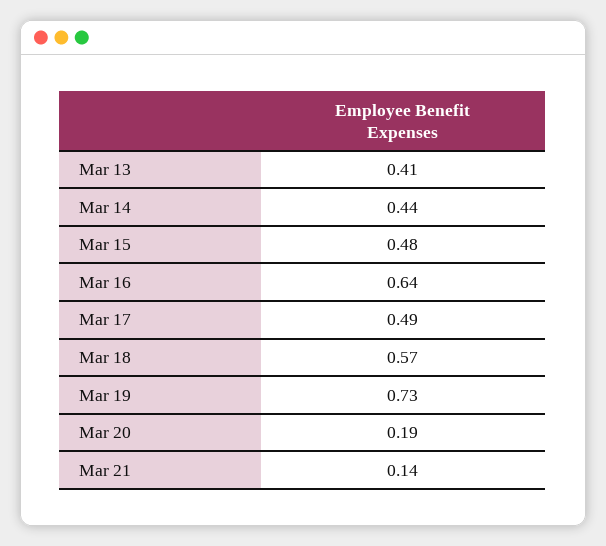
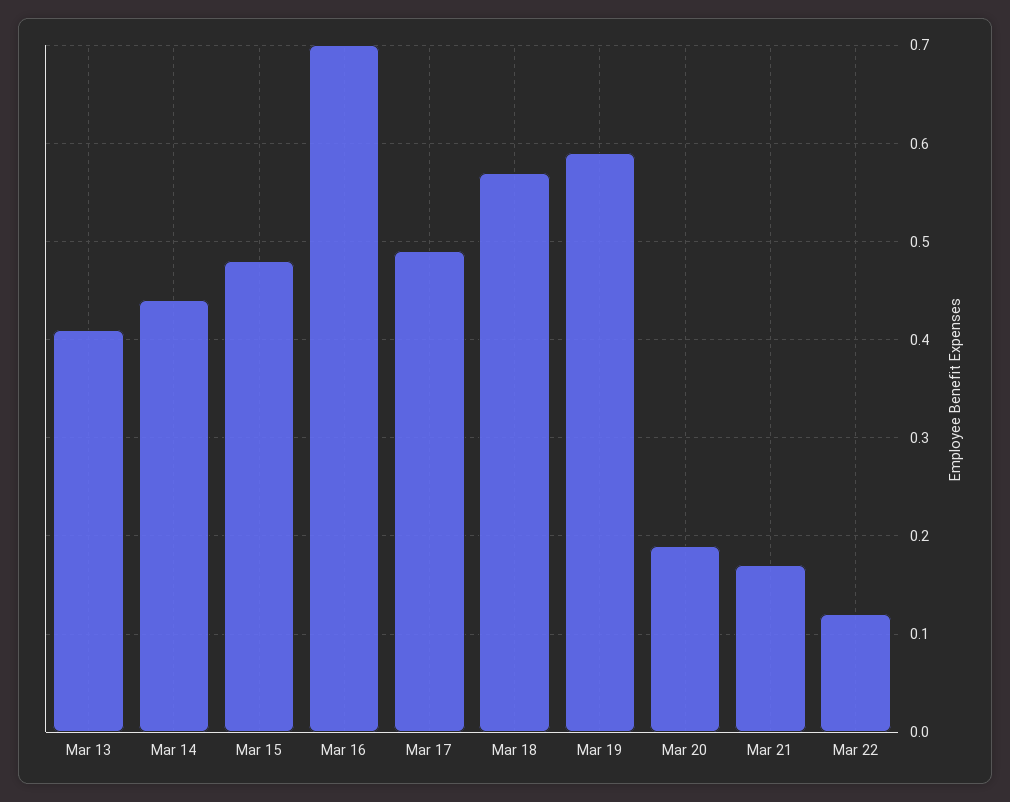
Mar 16: 0.64 -> 0.7
Mar 19: 0.73 -> 0.59
Mar 21: 0.14 -> 0.17
Mar 22: none -> 0.12

